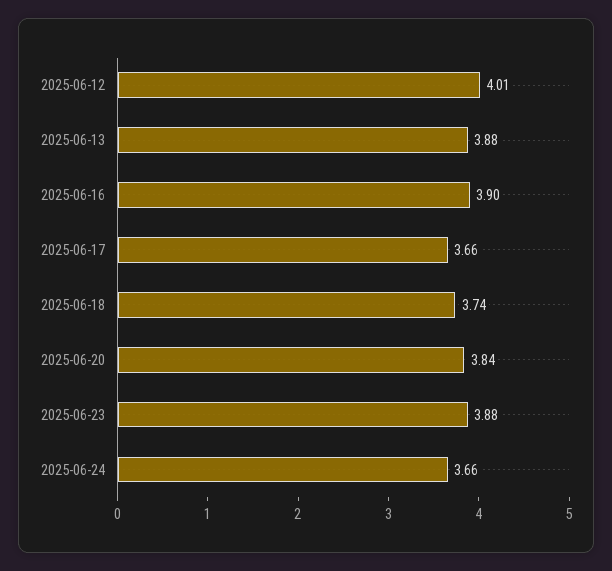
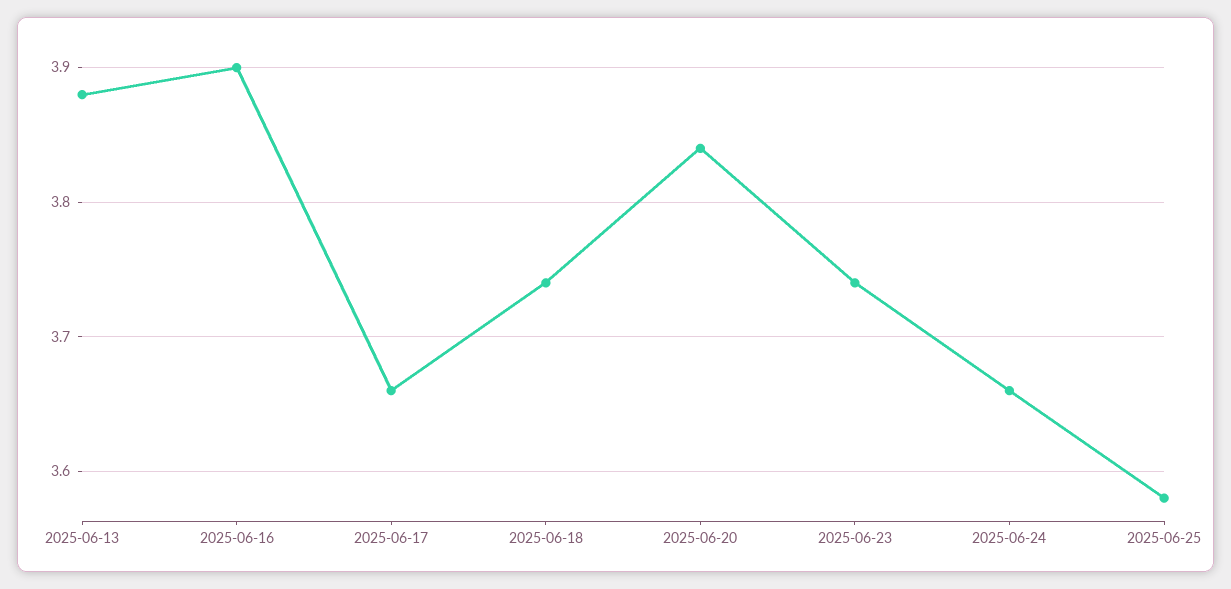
2025-06-12: 4.01 -> none
2025-06-23: 3.88 -> 3.74
2025-06-25: none -> 3.58

